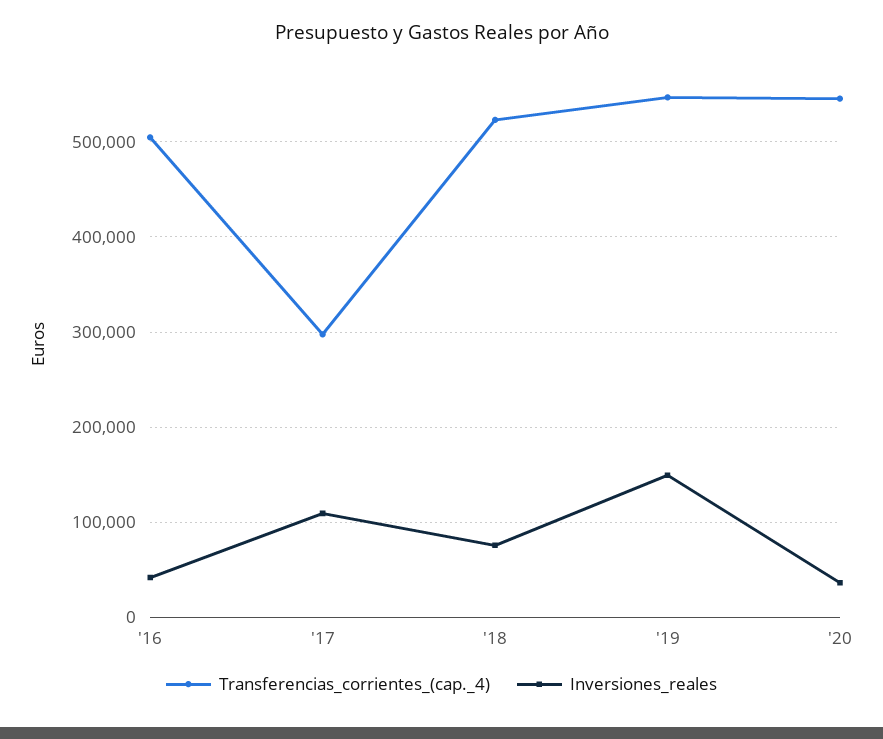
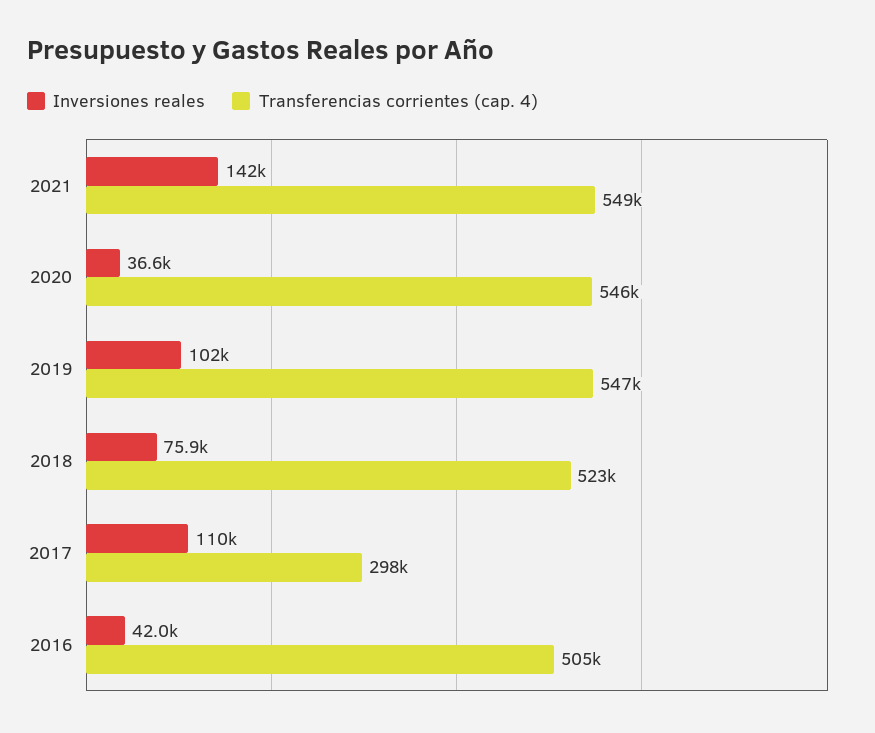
Inversiones_reales, '19: 150000 -> 102000
Inversiones_reales, 2021: none -> 142000
Transferencias_corrientes_(cap._4), 2021: none -> 549000

